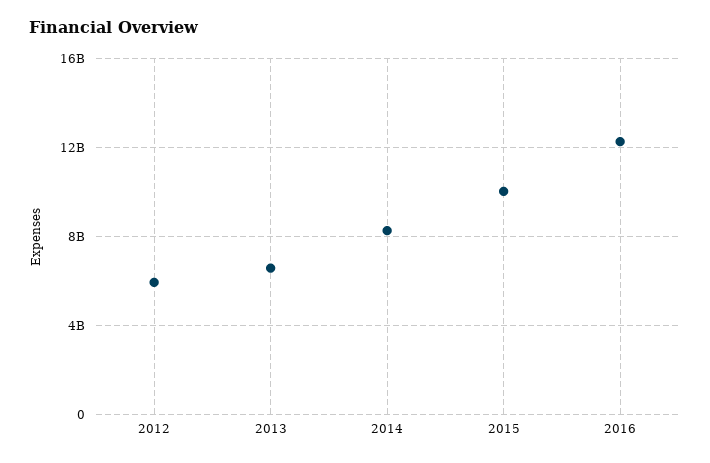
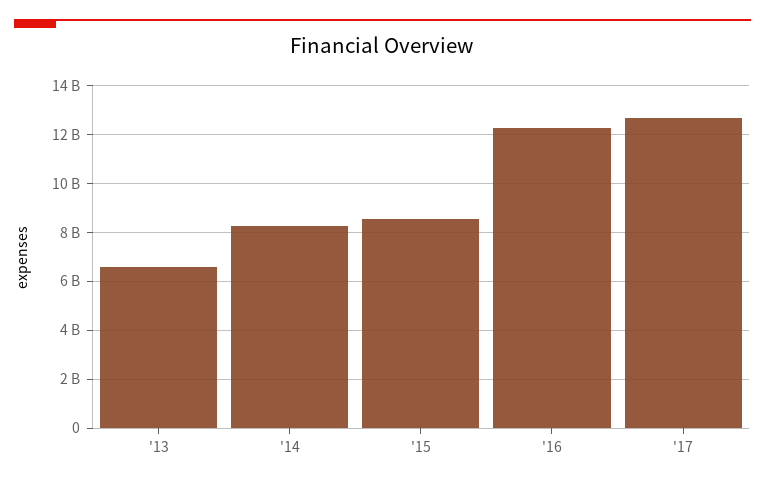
2012: 6000000000 -> none
2015: 10000000000 -> 8500000000
'17: none -> 12750000000

